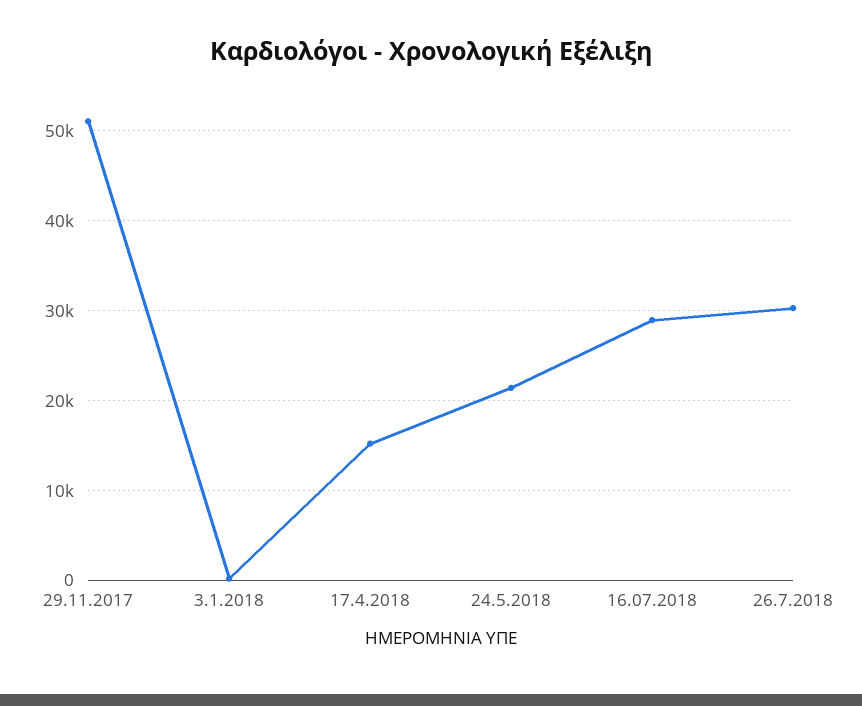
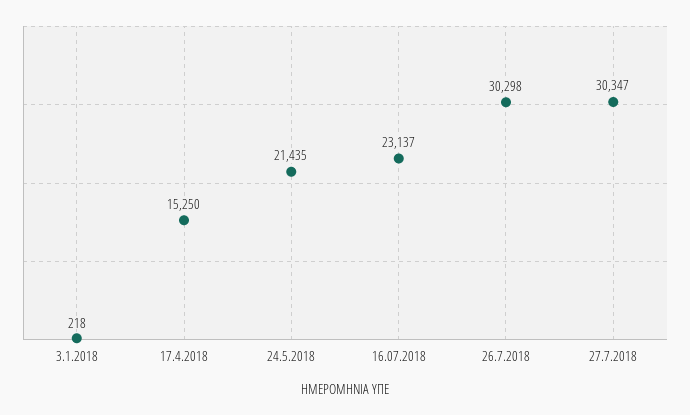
29.11.2017: 51000 -> none
16.07.2018: 29000 -> 23137
27.7.2018: none -> 30347

